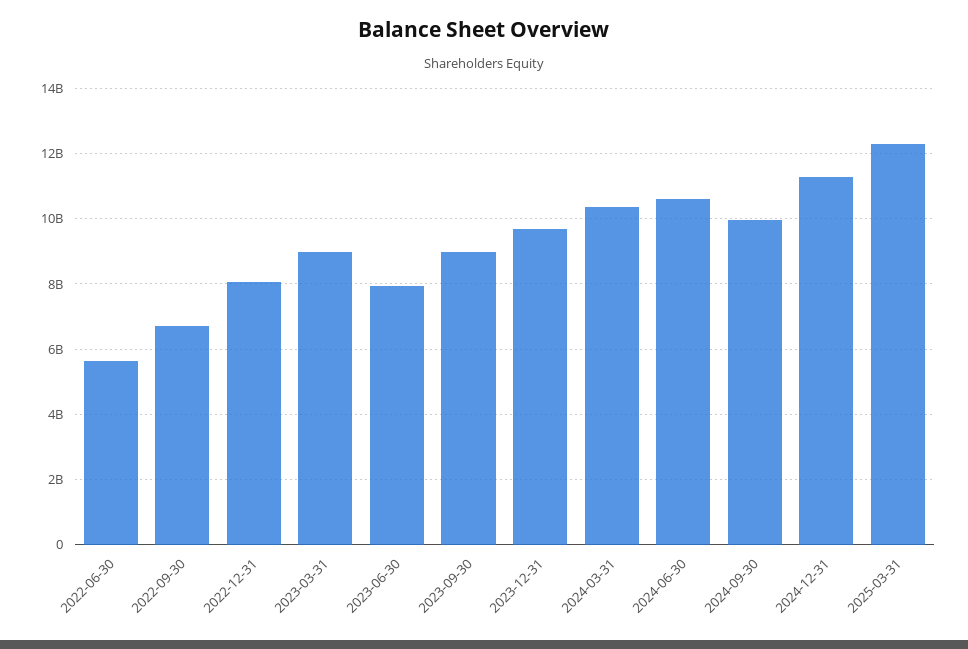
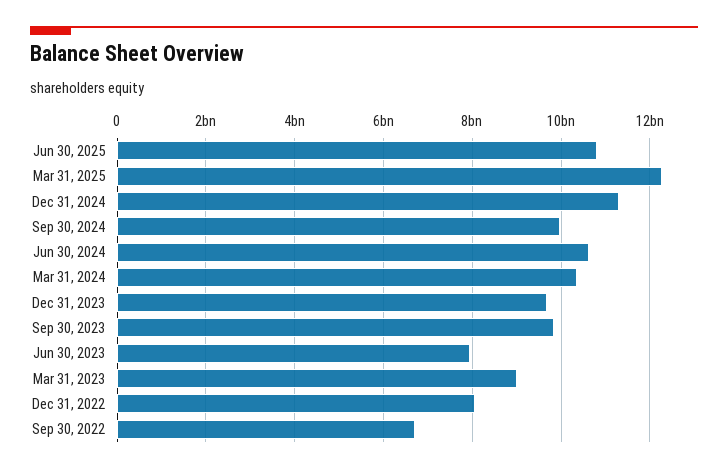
2022-06-30: 5600000000 -> none
2023-09-30: 9000000000 -> 9800000000
Jun 30, 2025: none -> 10800000000

